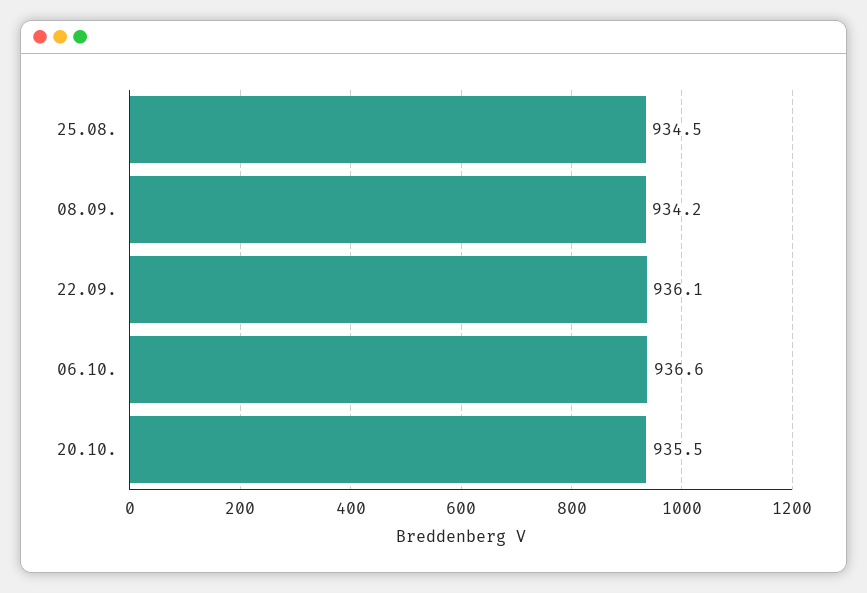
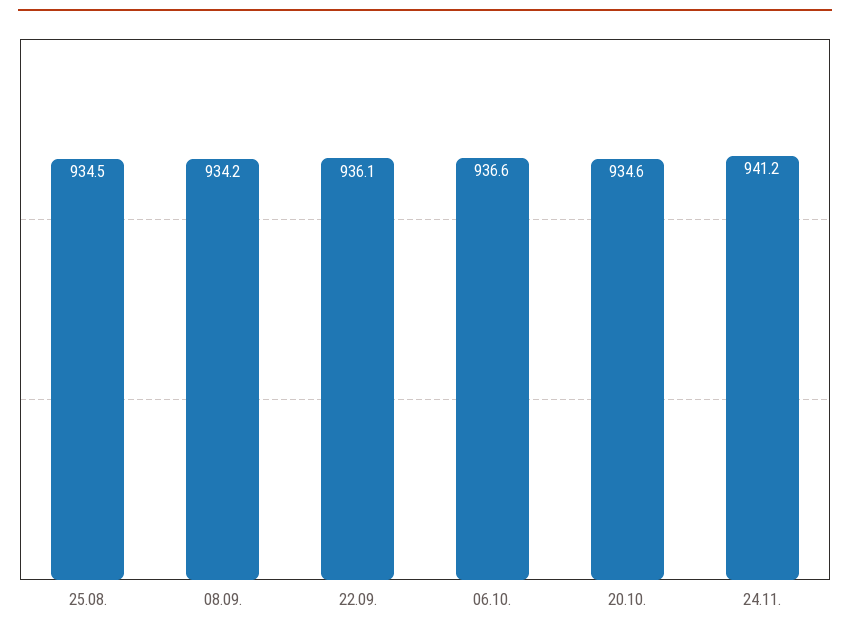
20.10.: 935.5 -> 934.6
24.11.: none -> 941.2

